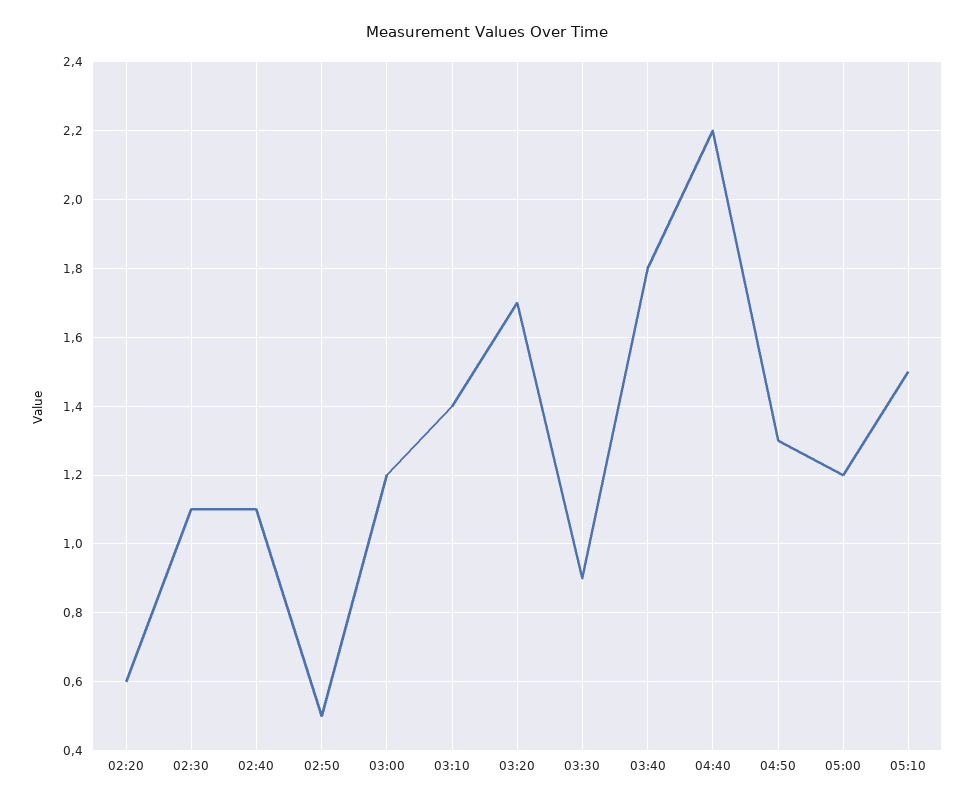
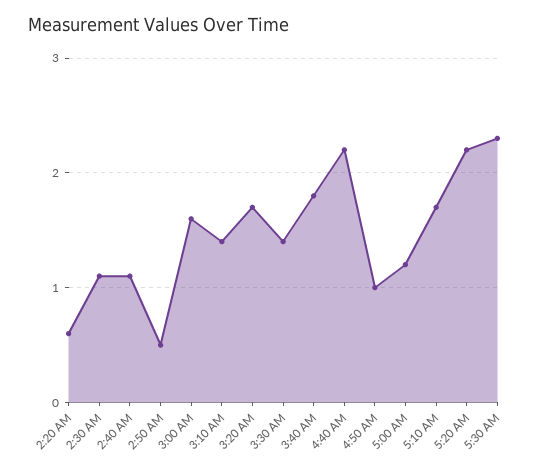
03:00: 1.2 -> 1.6
03:30: 0.9 -> 1.4
04:50: 1.3 -> 1
05:10: 1.5 -> 1.7
5:20 AM: none -> 2.2
5:30 AM: none -> 2.3

